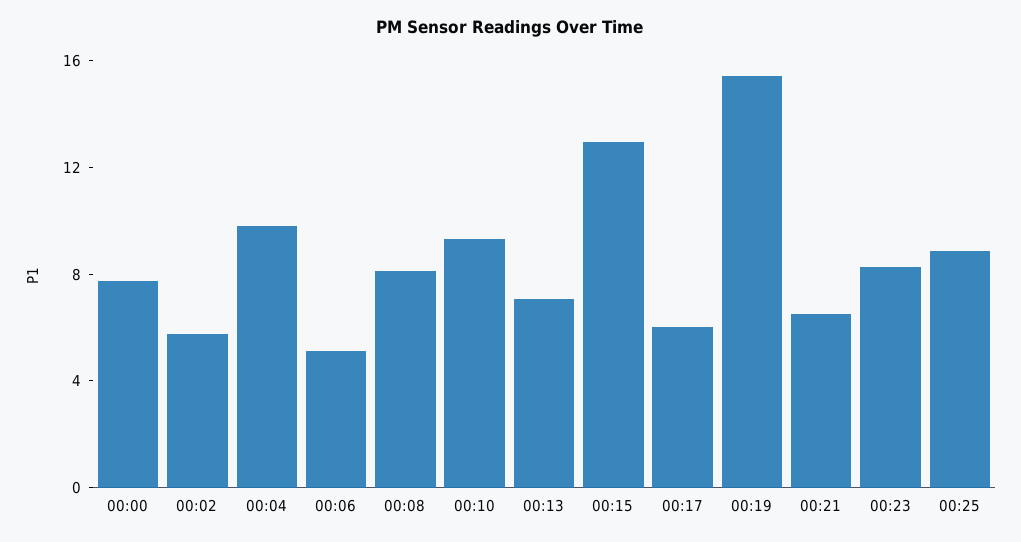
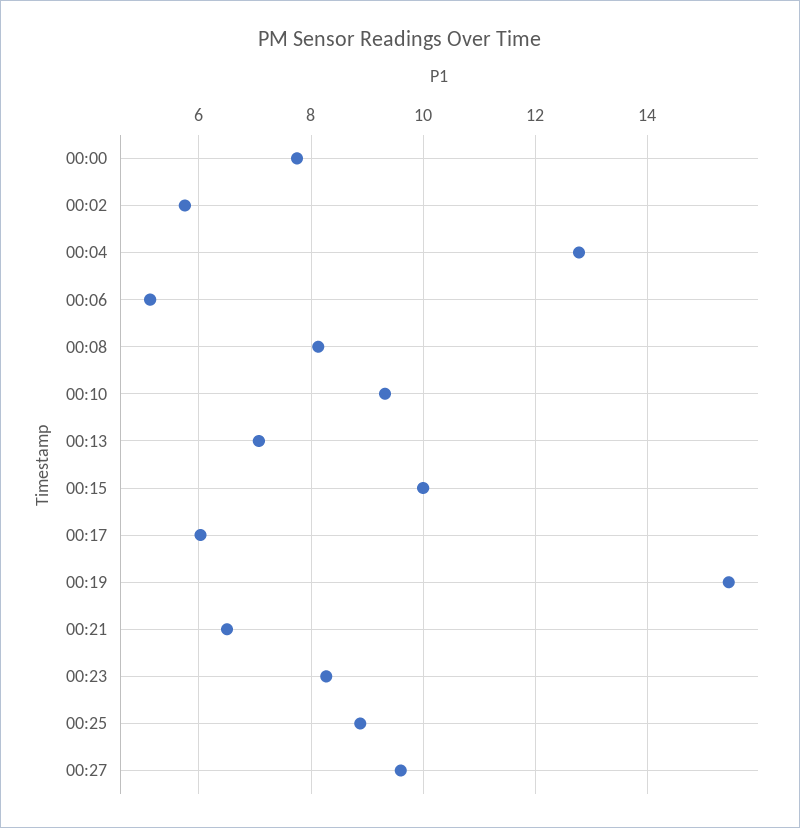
00:04: 10 -> 12.8
00:15: 13 -> 10
00:27: none -> 9.6

